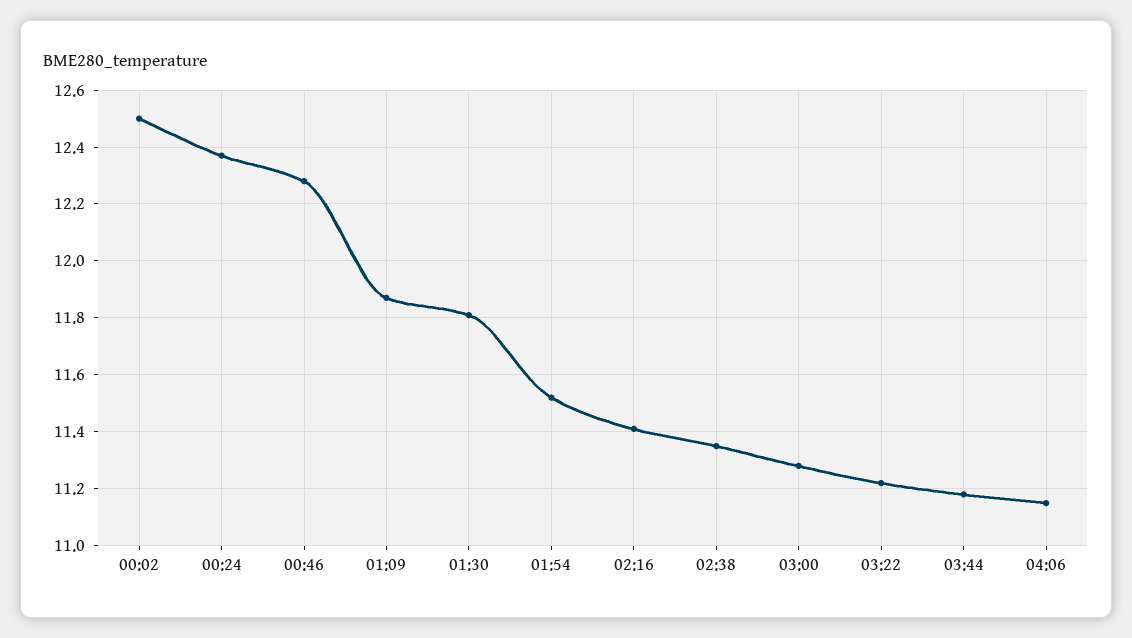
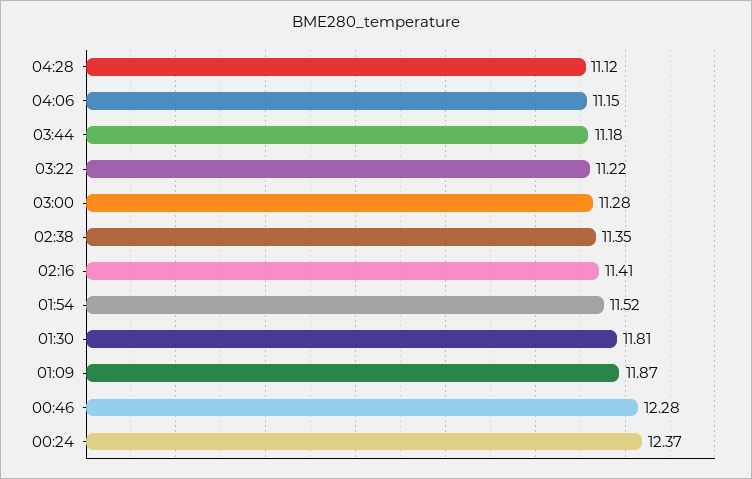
00:02: 12.5 -> none
04:28: none -> 11.12

